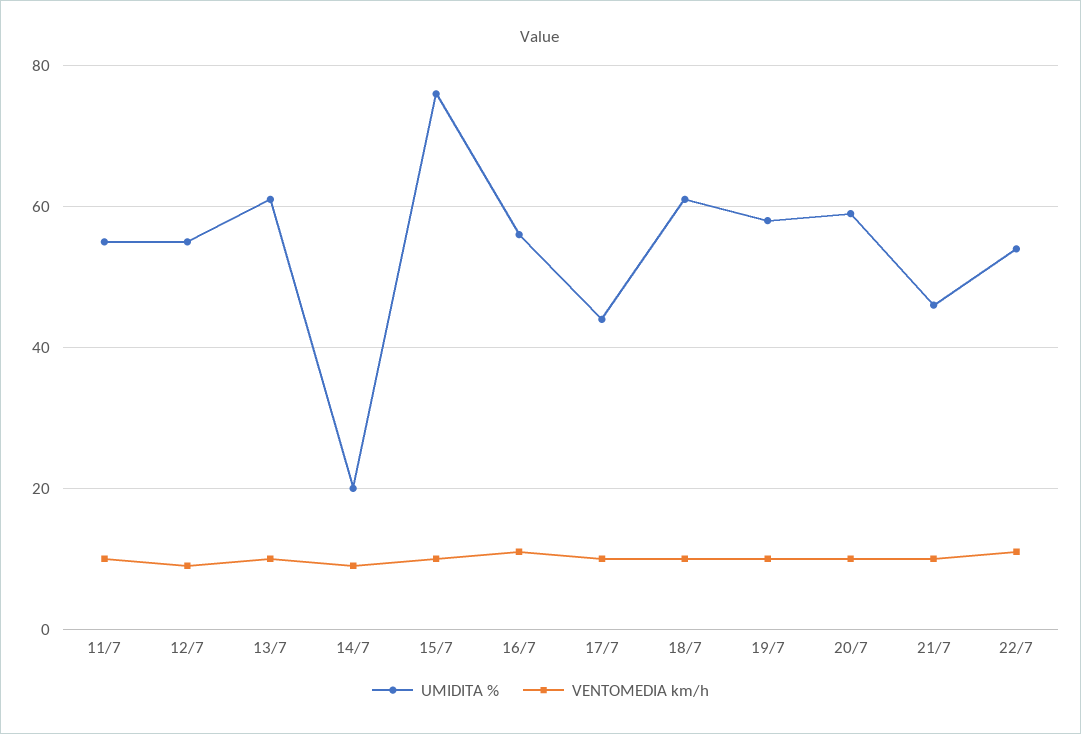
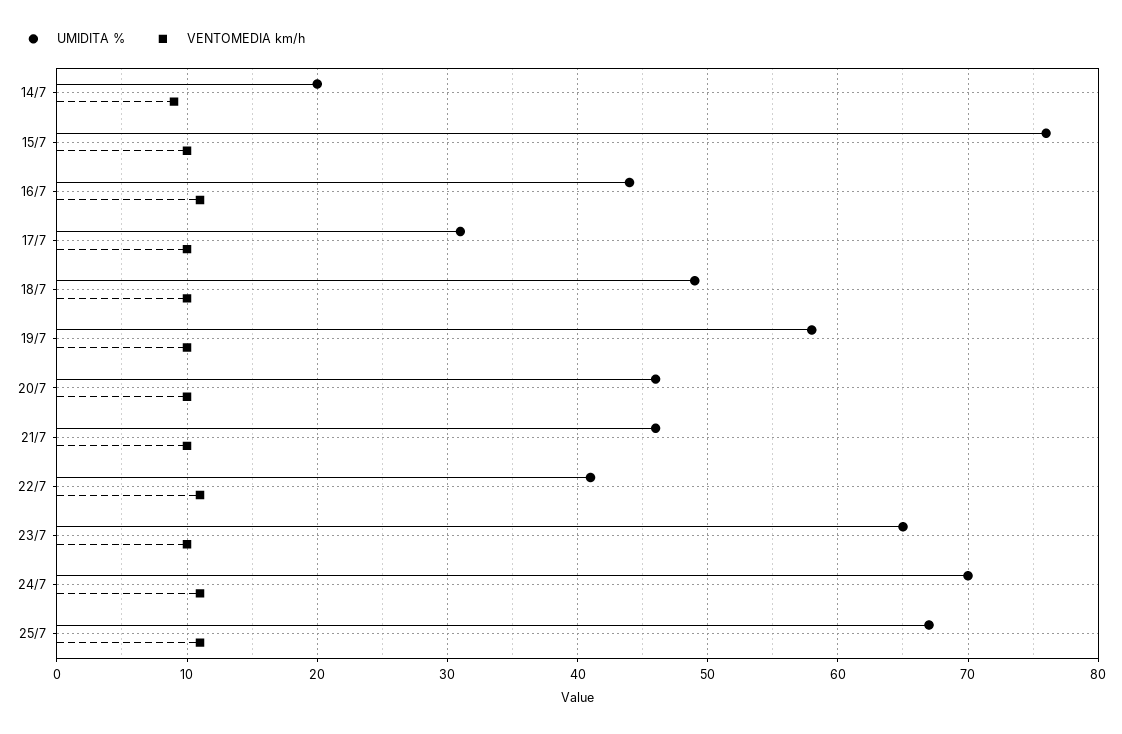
UMIDITA %, 11/7: 55 -> none
VENTOMEDIA km/h, 11/7: 10 -> none
UMIDITA %, 12/7: 55 -> none
VENTOMEDIA km/h, 12/7: 10 -> none
UMIDITA %, 13/7: 60 -> none
VENTOMEDIA km/h, 13/7: 10 -> none
UMIDITA %, 16/7: 55 -> 44
UMIDITA %, 17/7: 45 -> 31
UMIDITA %, 18/7: 60 -> 49
UMIDITA %, 20/7: 60 -> 46
UMIDITA %, 22/7: 55 -> 41
UMIDITA %, 23/7: none -> 65
VENTOMEDIA km/h, 23/7: none -> 10
UMIDITA %, 24/7: none -> 70
VENTOMEDIA km/h, 24/7: none -> 11
UMIDITA %, 25/7: none -> 67
VENTOMEDIA km/h, 25/7: none -> 11

